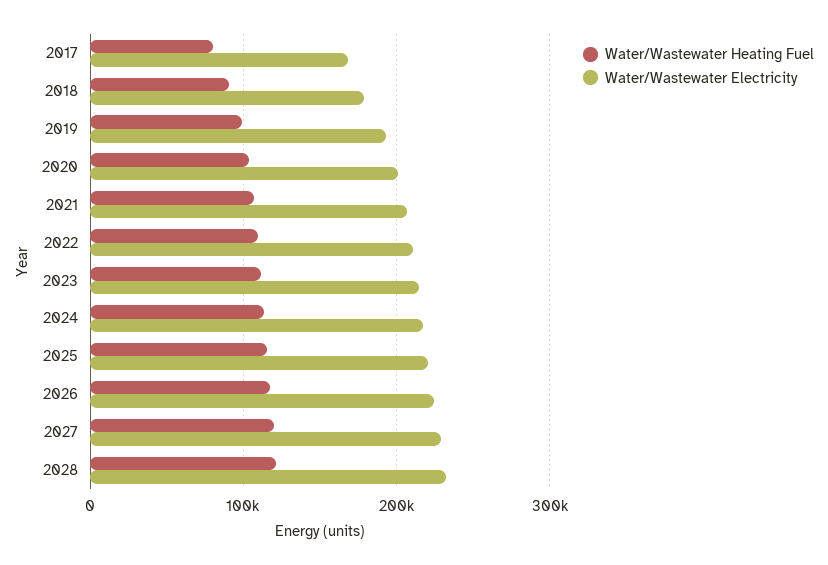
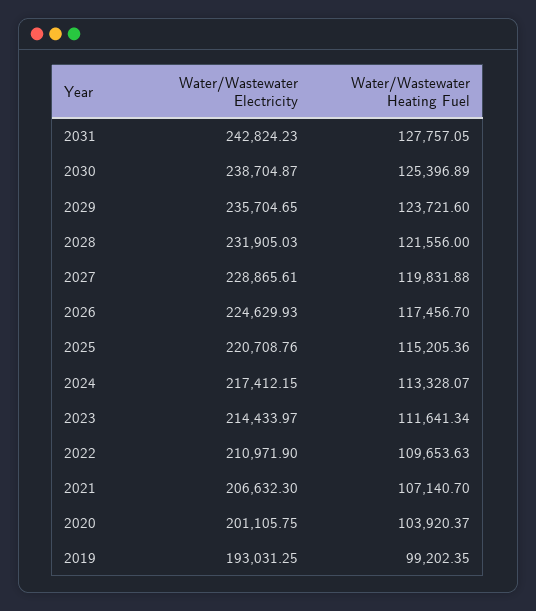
Water/Wastewater Heating Fuel, 2017: 80000 -> none
Water/Wastewater Electricity, 2017: 170000 -> none
Water/Wastewater Heating Fuel, 2018: 90000 -> none
Water/Wastewater Electricity, 2018: 180000 -> none
Water/Wastewater Electricity, 2031: none -> 242824.23
Water/Wastewater Heating Fuel, 2031: none -> 127757.05
Water/Wastewater Electricity, 2030: none -> 238704.87
Water/Wastewater Heating Fuel, 2030: none -> 125396.89
Water/Wastewater Electricity, 2029: none -> 235704.65
Water/Wastewater Heating Fuel, 2029: none -> 123721.6

